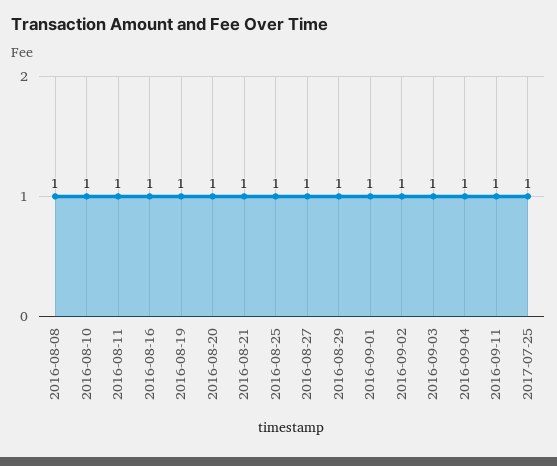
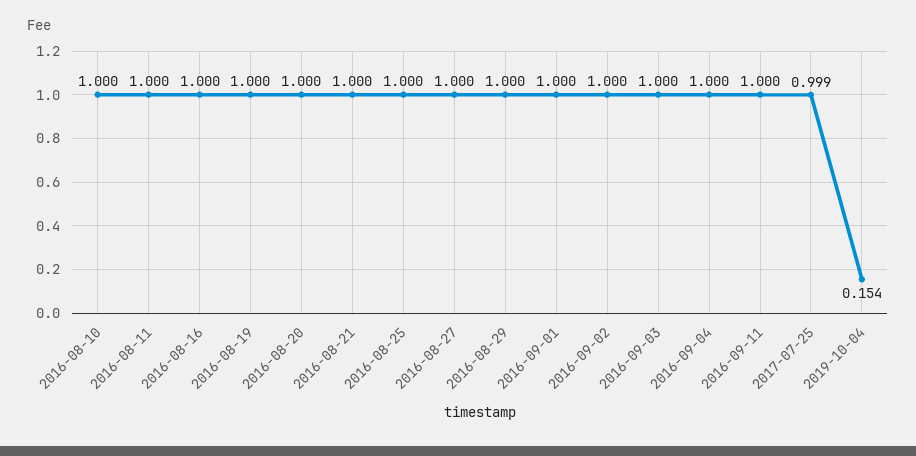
2016-08-08: 1 -> none
2017-07-25: 1 -> 0.999
2019-10-04: none -> 0.154

